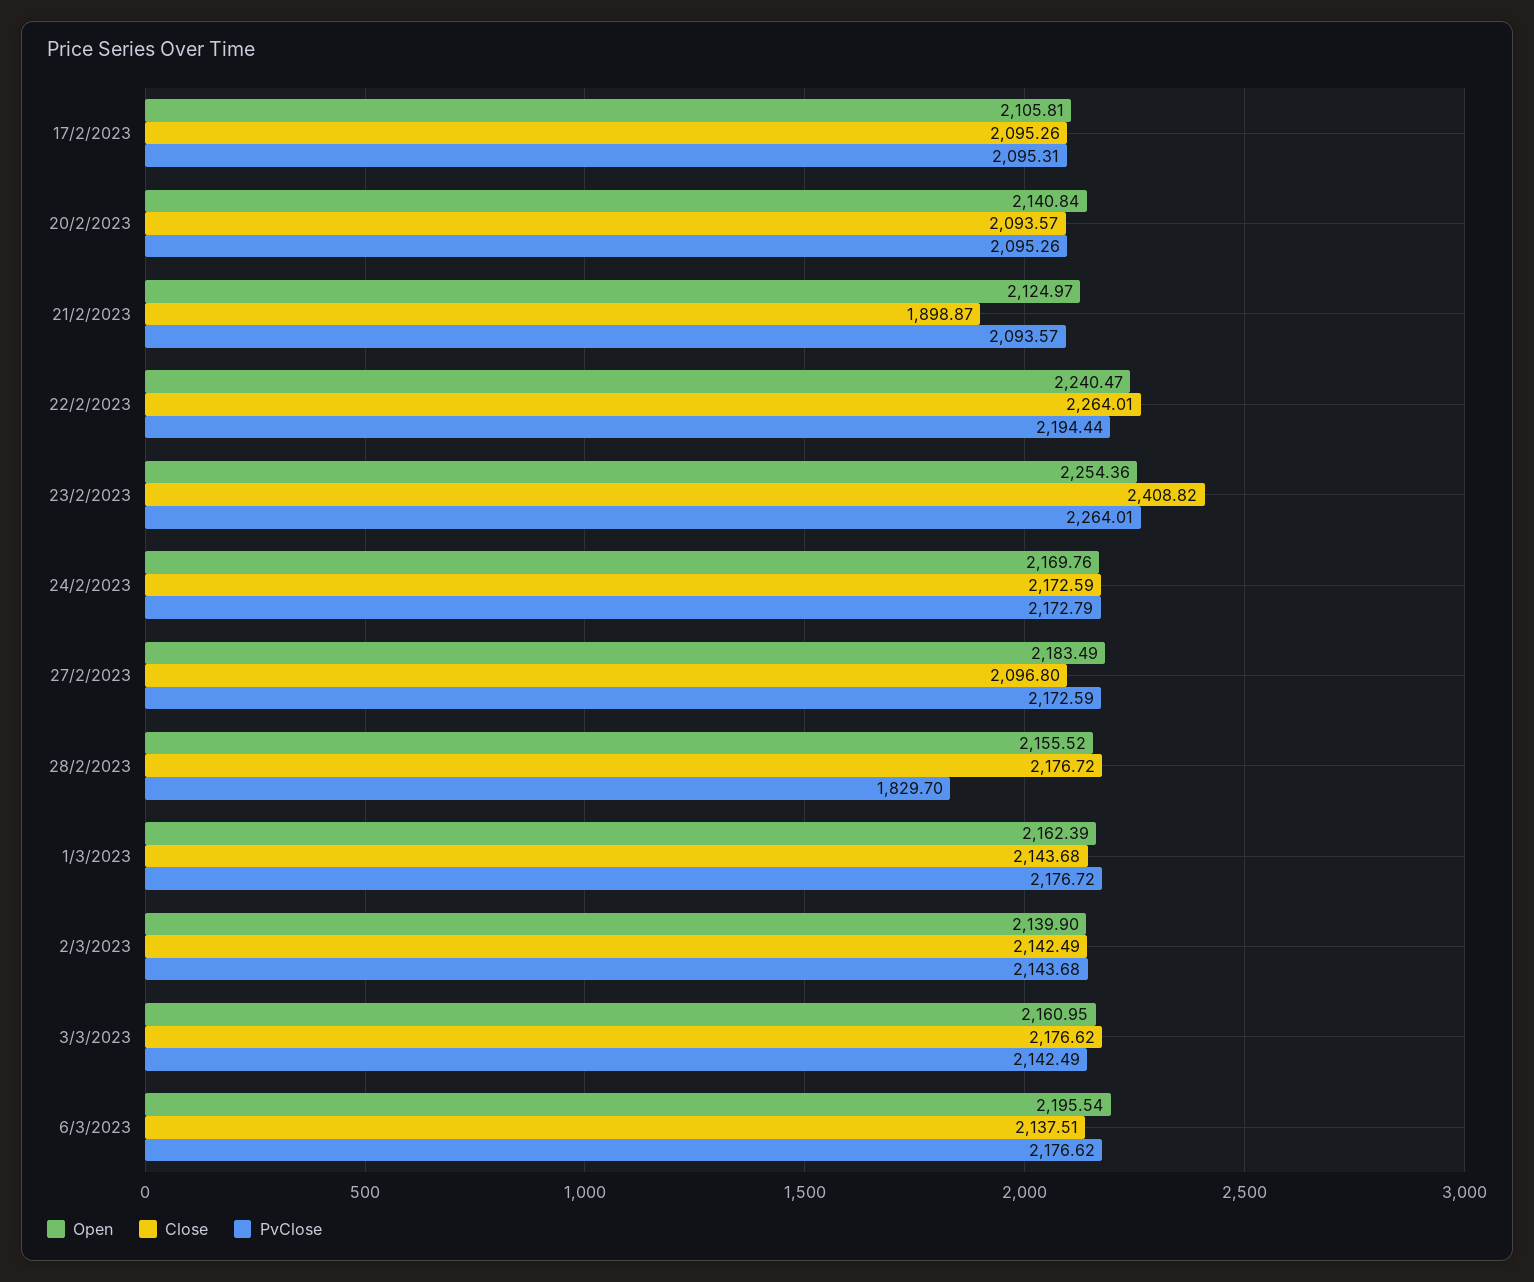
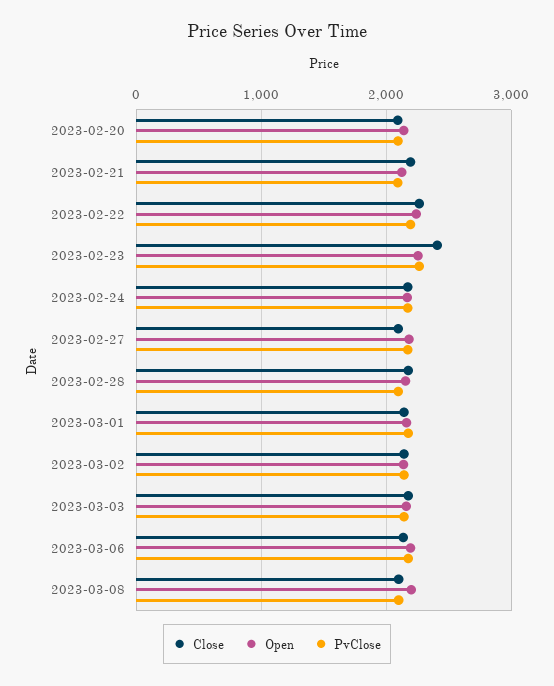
Open, 17/2/2023: 2105.81 -> none
Close, 17/2/2023: 2095.26 -> none
PvClose, 17/2/2023: 2095.31 -> none
Close, 21/2/2023: 1898.87 -> 2200
PvClose, 28/2/2023: 1829.7 -> 2100
Close, 2023-03-08: none -> 2100
Open, 2023-03-08: none -> 2200
PvClose, 2023-03-08: none -> 2100

